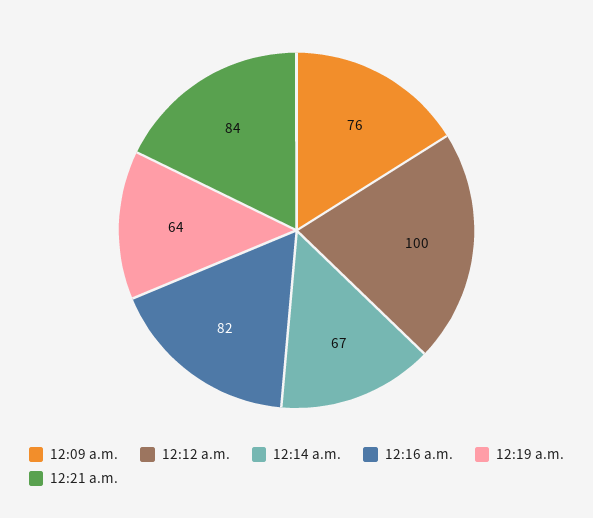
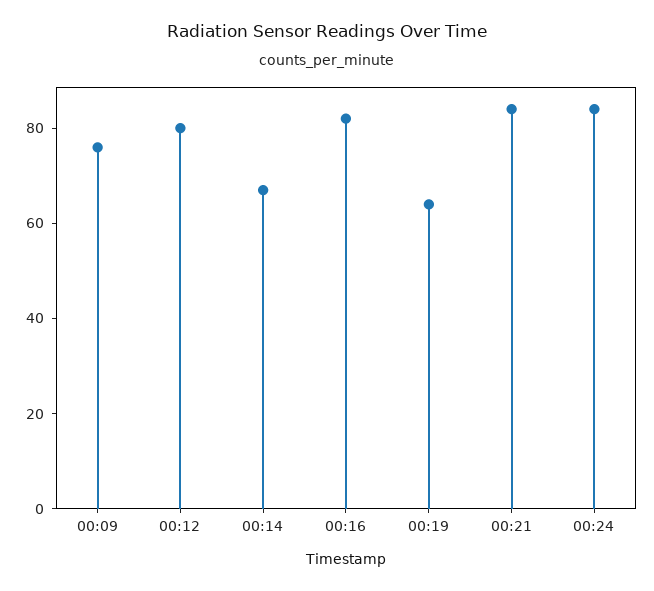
12:12 a.m.: 100 -> 80
00:24: none -> 85

